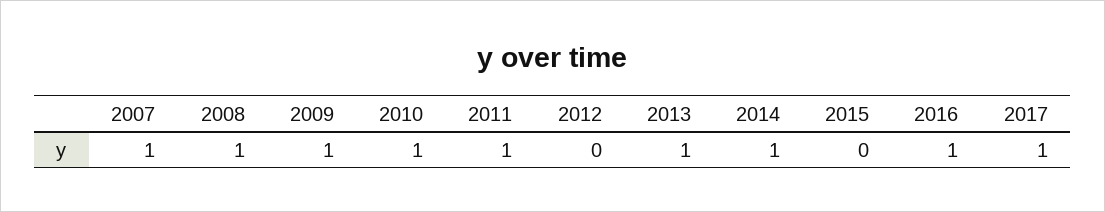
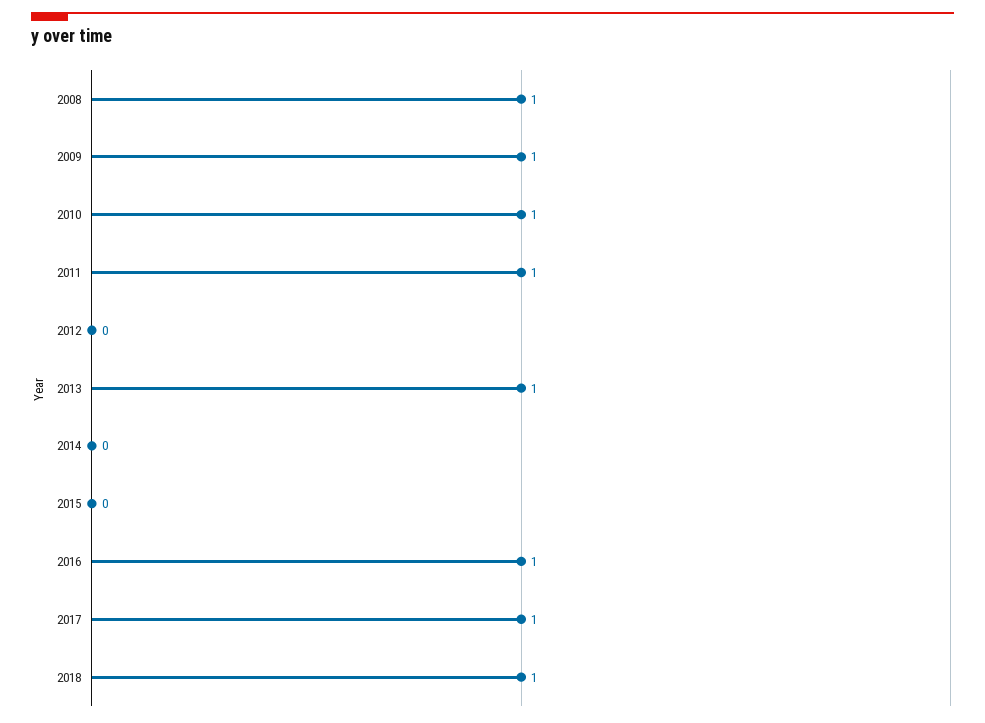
2007: 1 -> none
2014: 1 -> 0
2018: none -> 1

